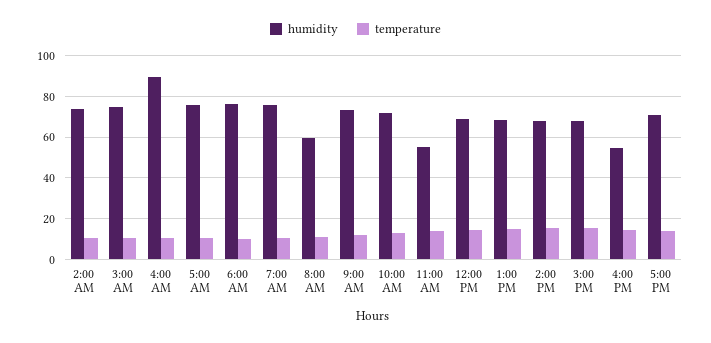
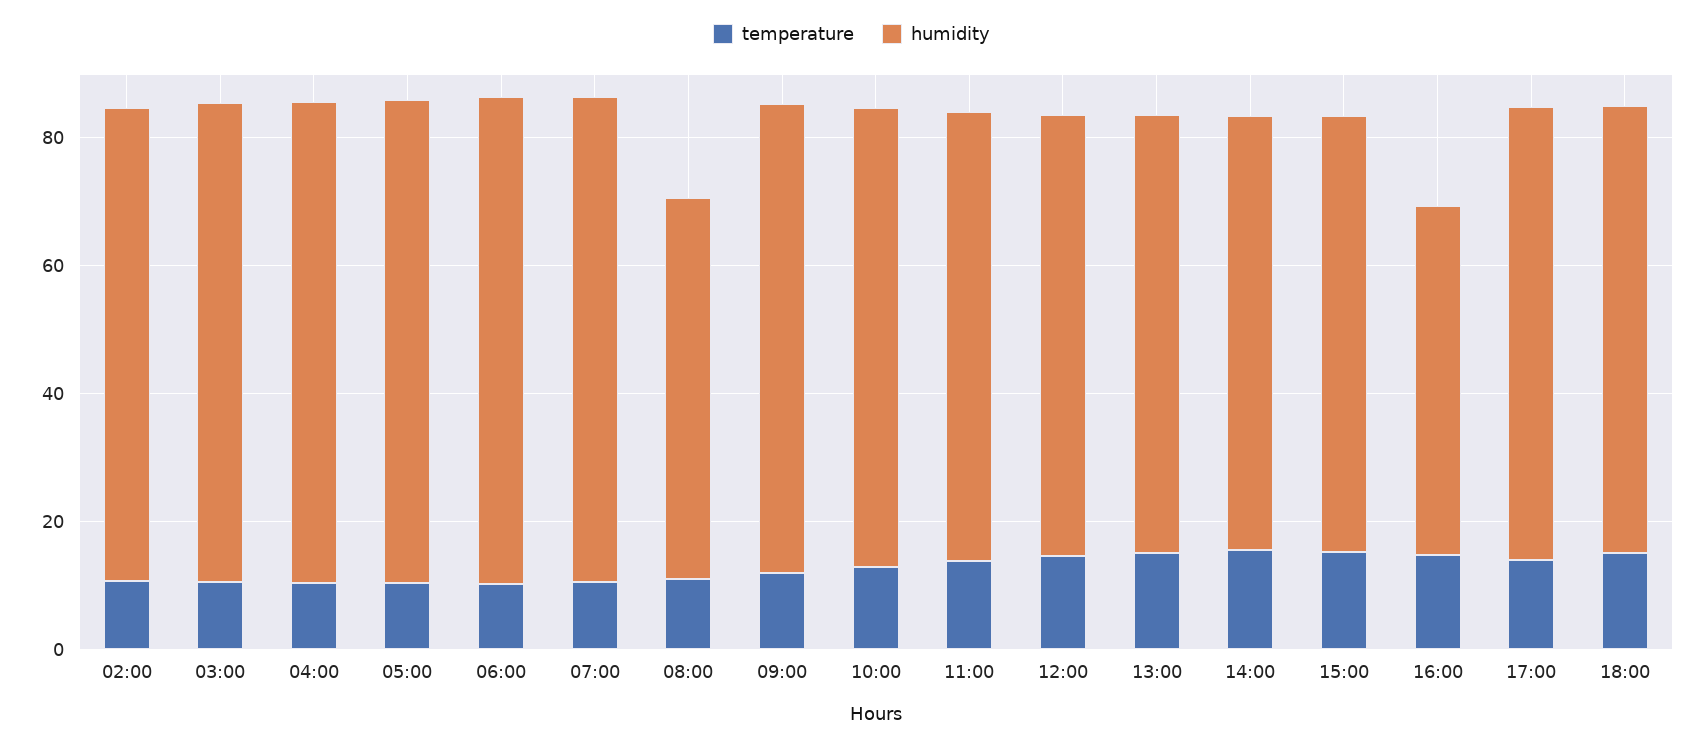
humidity, 4:00 AM: 90 -> 75
humidity, 11:00 AM: 55 -> 70
temperature, 18:00: none -> 15
humidity, 18:00: none -> 70

